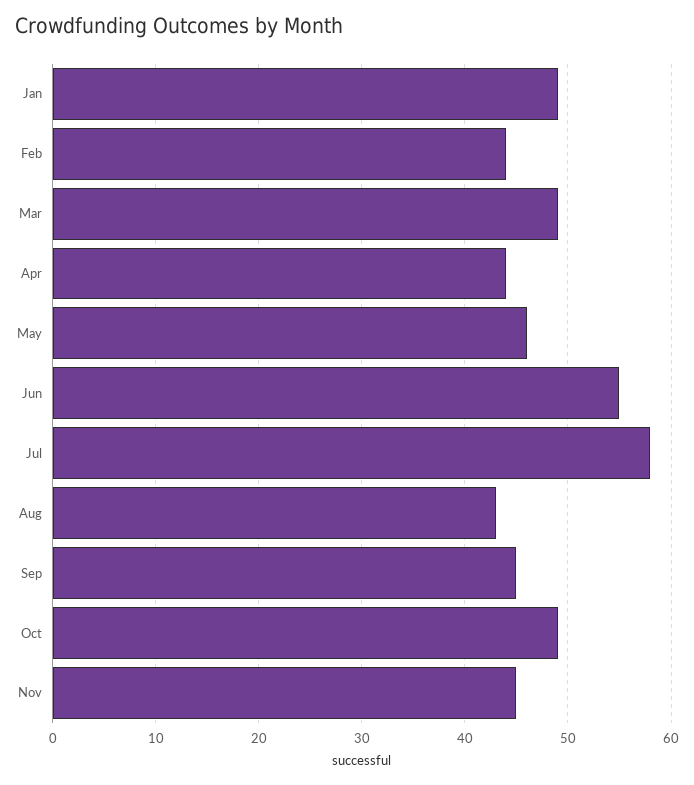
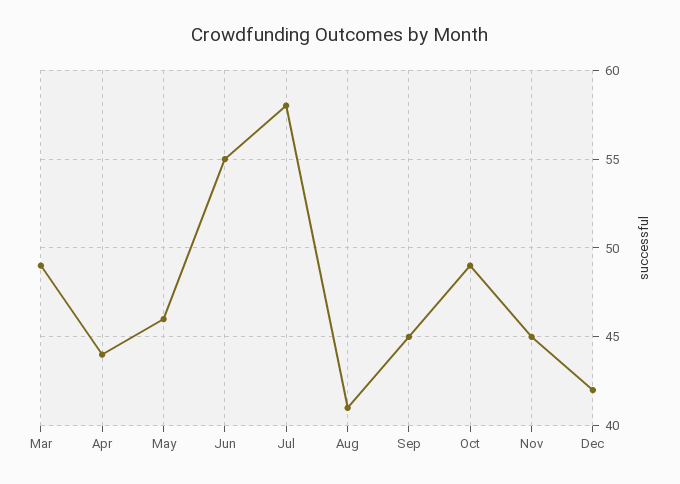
Jan: 49 -> none
Feb: 44 -> none
Aug: 43 -> 41
Dec: none -> 42

